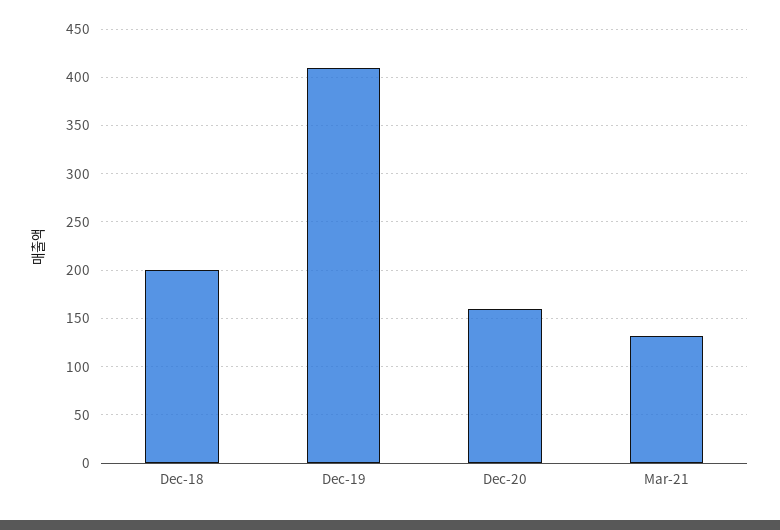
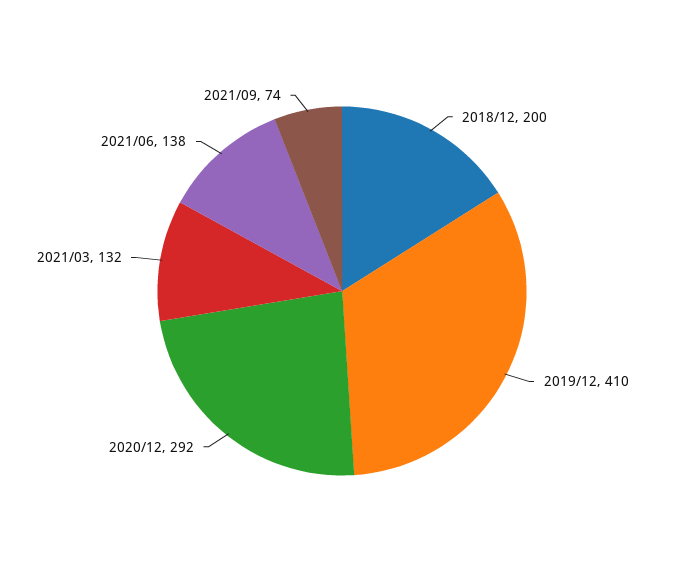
Dec-20: 160 -> 292
2021/06: none -> 138
2021/09: none -> 74

